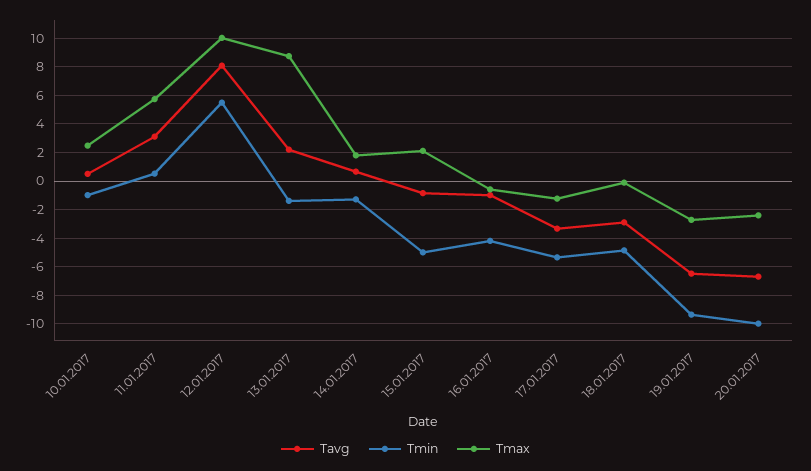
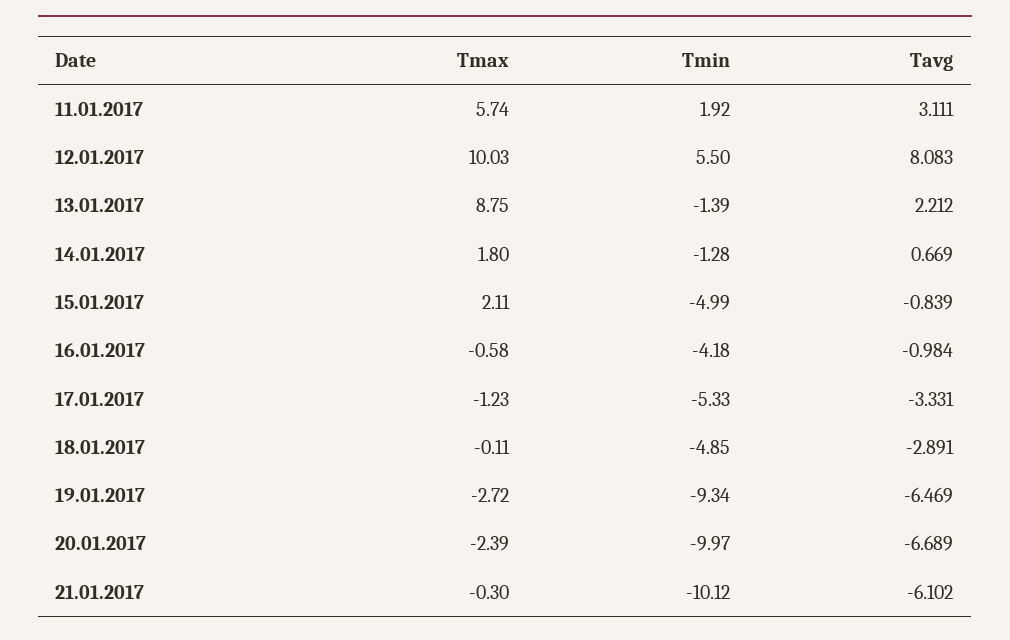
Tavg, 10.01.2017: 0.5 -> none
Tmin, 10.01.2017: -1 -> none
Tmax, 10.01.2017: 2.5 -> none
Tmin, 11.01.2017: 0.5 -> 1.92
Tmax, 21.01.2017: none -> -0.3
Tmin, 21.01.2017: none -> -10.12
Tavg, 21.01.2017: none -> -6.102

